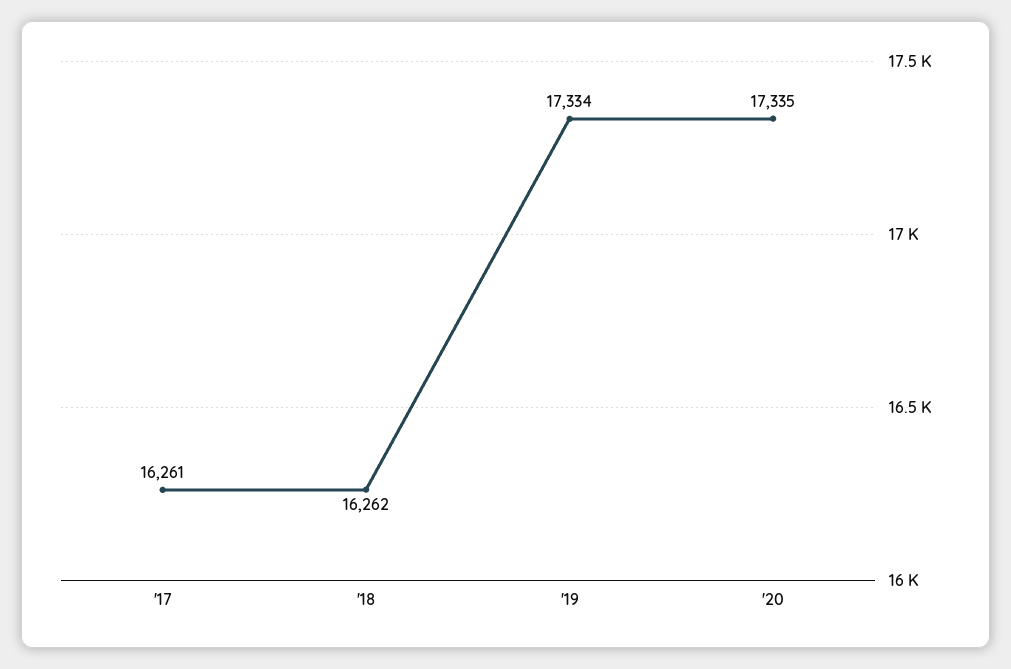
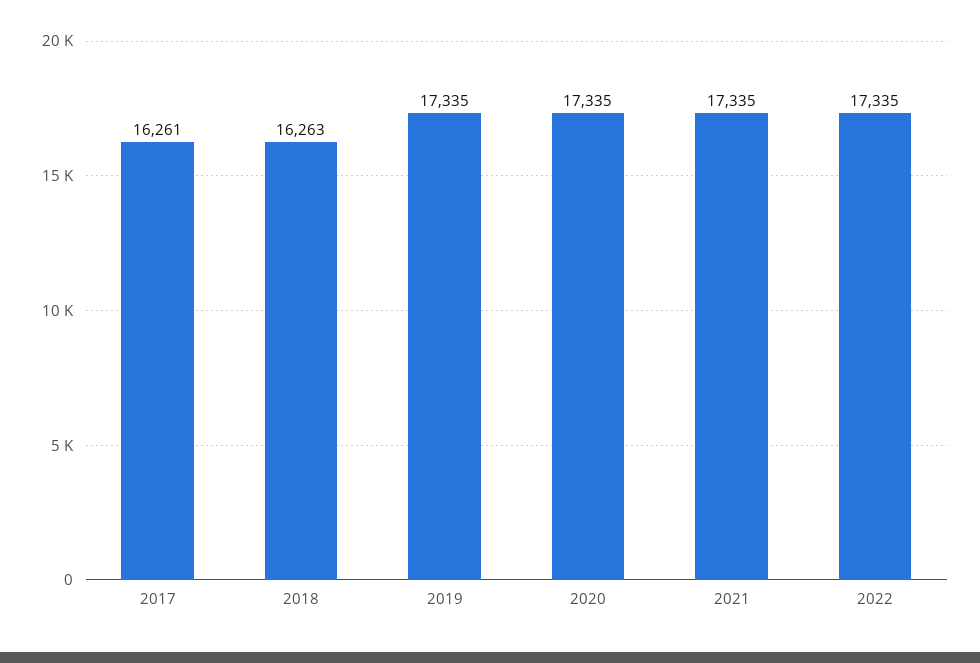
'18: 16262 -> 16263
'19: 17334 -> 17335
2021: none -> 17335
2022: none -> 17335

